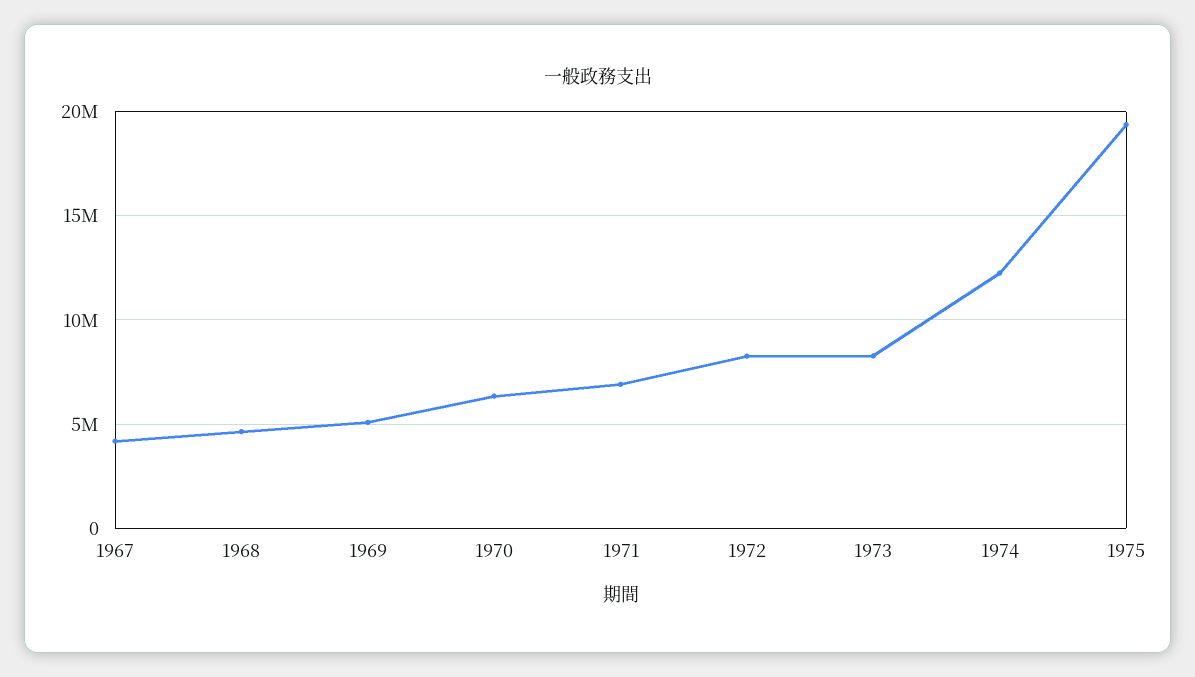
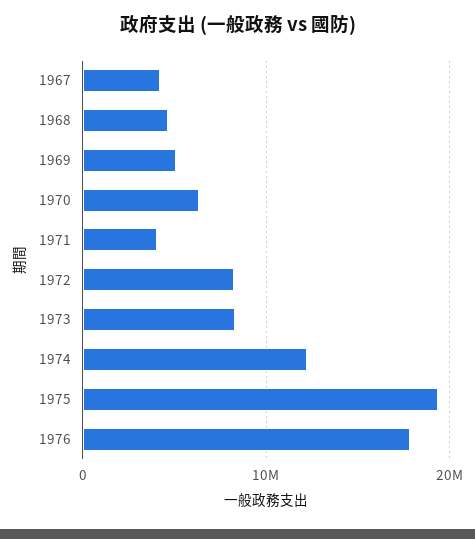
1971: 7000000 -> 4000000
1976: none -> 18000000

